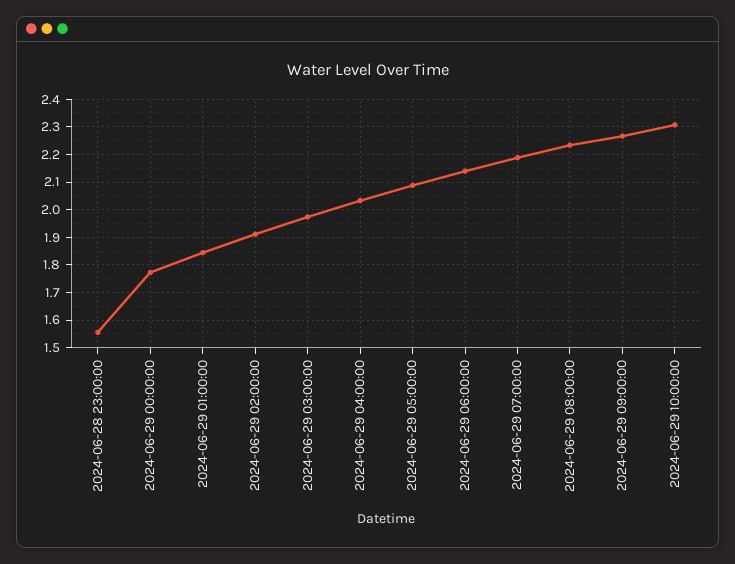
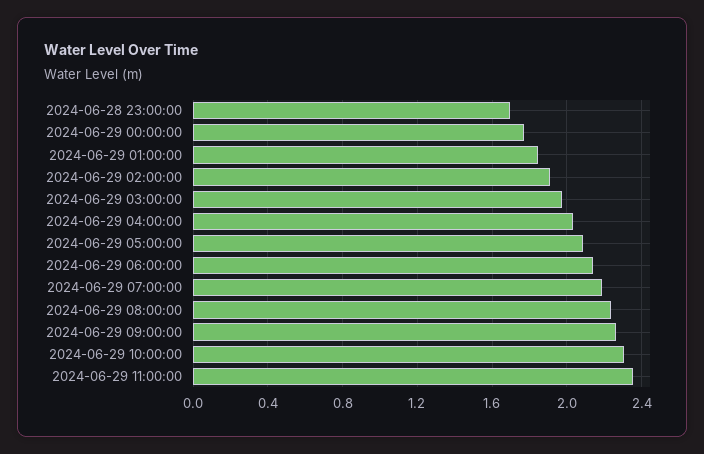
2024-06-28 23:00:00: 1.55 -> 1.7
2024-06-29 11:00:00: none -> 2.35

